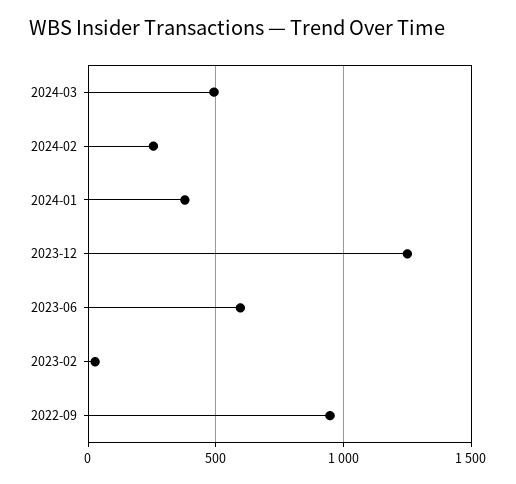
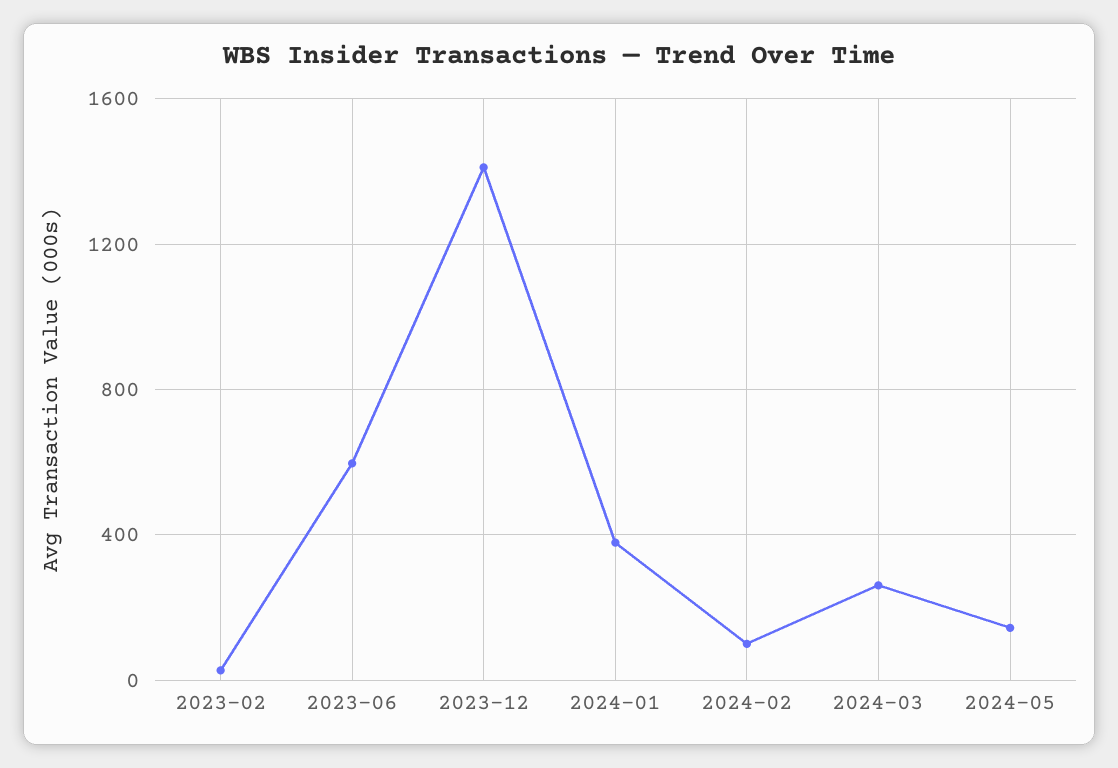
2024-03: 500 -> 250
2024-02: 250 -> 100
2023-12: 1250 -> 1400
2022-09: 950 -> none
2024-05: none -> 150

